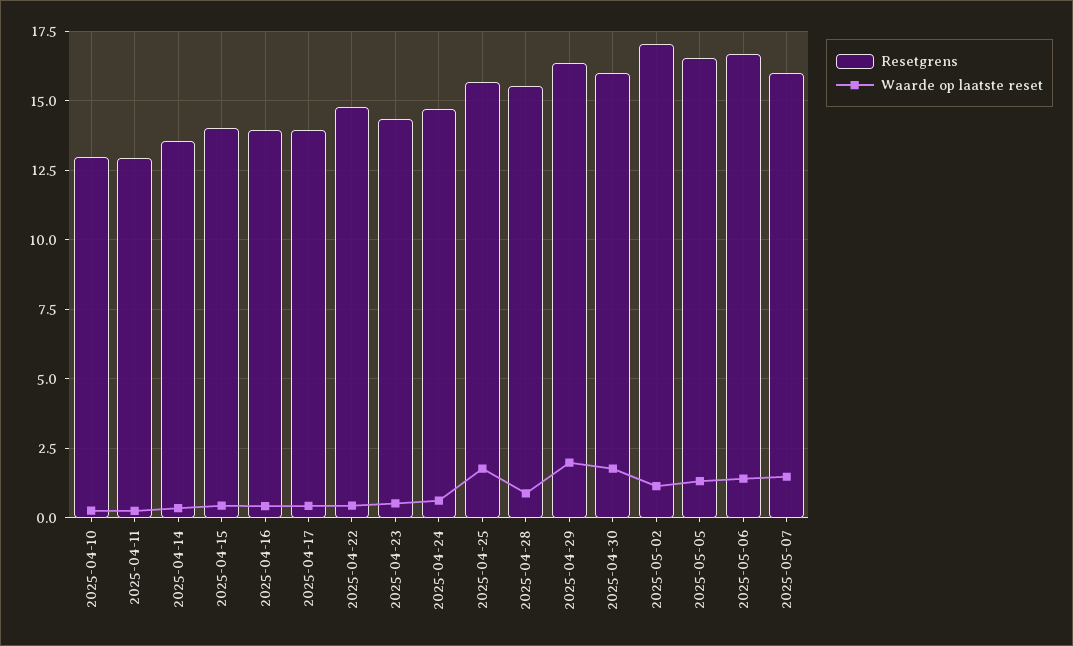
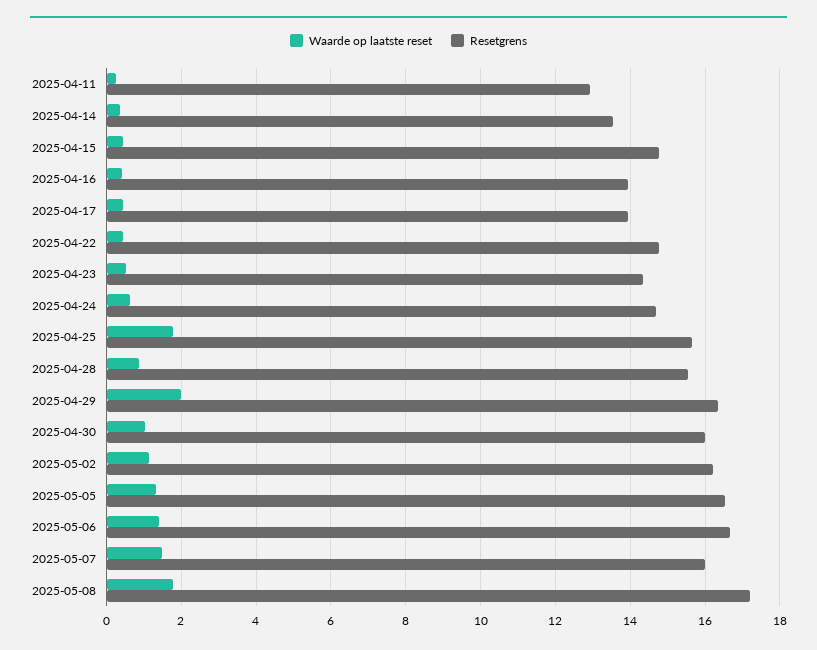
Resetgrens, 2025-04-10: 13 -> none
Waarde op laatste reset, 2025-04-10: 0.25 -> none
Resetgrens, 2025-04-15: 14 -> 14.8
Waarde op laatste reset, 2025-04-30: 1.75 -> 1
Resetgrens, 2025-05-02: 17 -> 16.2
Waarde op laatste reset, 2025-05-08: none -> 1.8
Resetgrens, 2025-05-08: none -> 17.2

